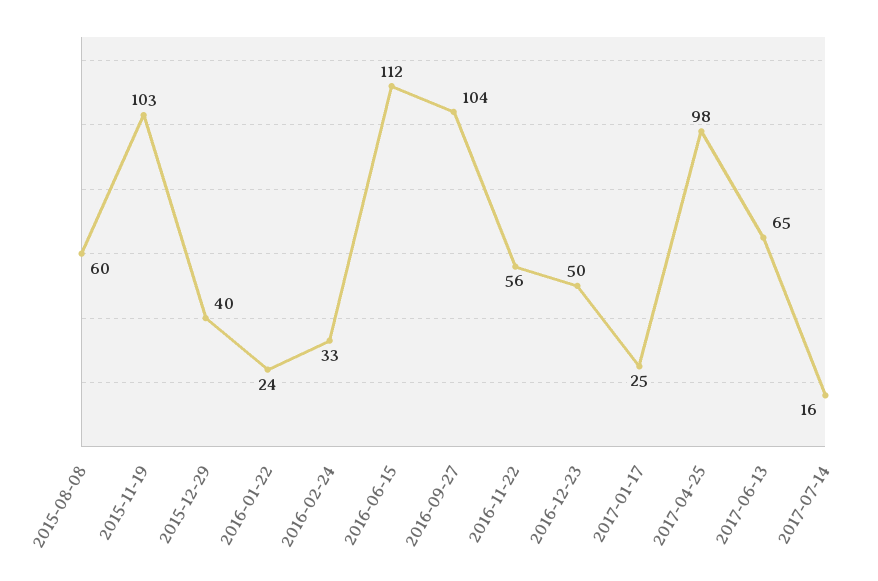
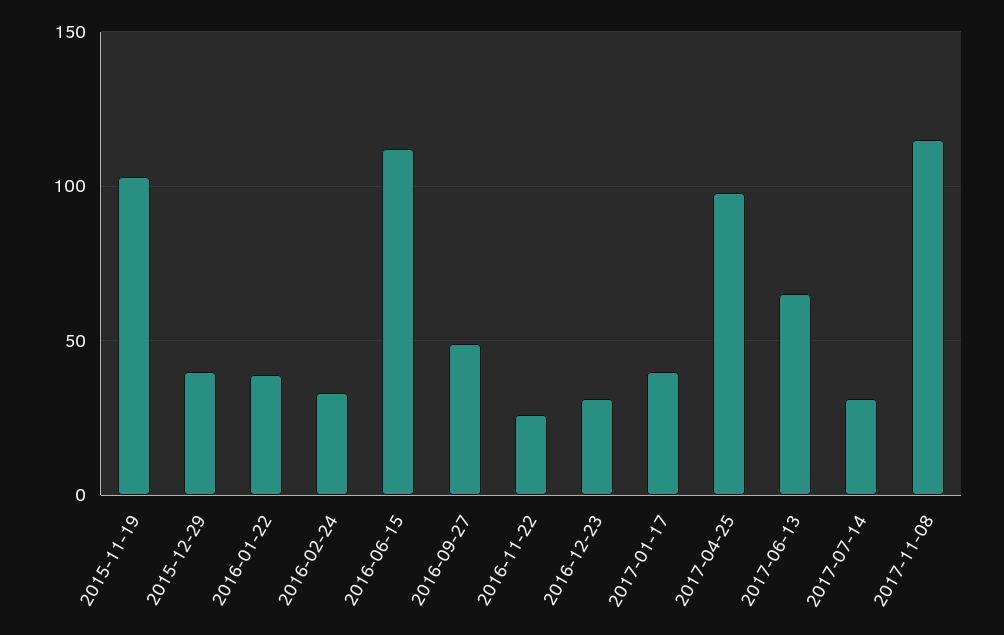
2015-08-08: 60 -> none
2016-01-22: 24 -> 40
2016-09-27: 104 -> 50
2016-11-22: 56 -> 25
2016-12-23: 50 -> 30
2017-01-17: 25 -> 40
2017-07-14: 16 -> 30
2017-11-08: none -> 115

